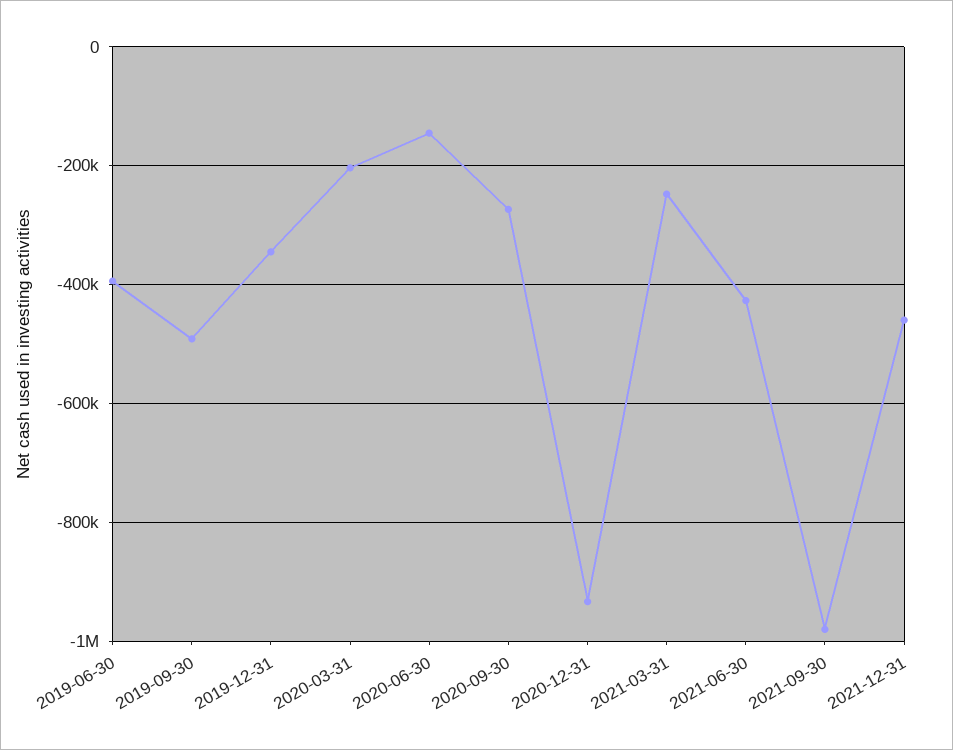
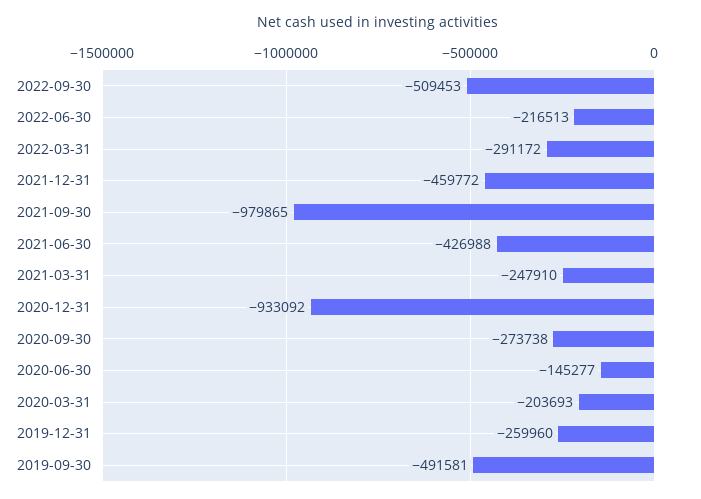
2019-06-30: -400000 -> none
2019-12-31: -340000 -> -259960
2022-09-30: none -> -509453
2022-06-30: none -> -216513
2022-03-31: none -> -291172

